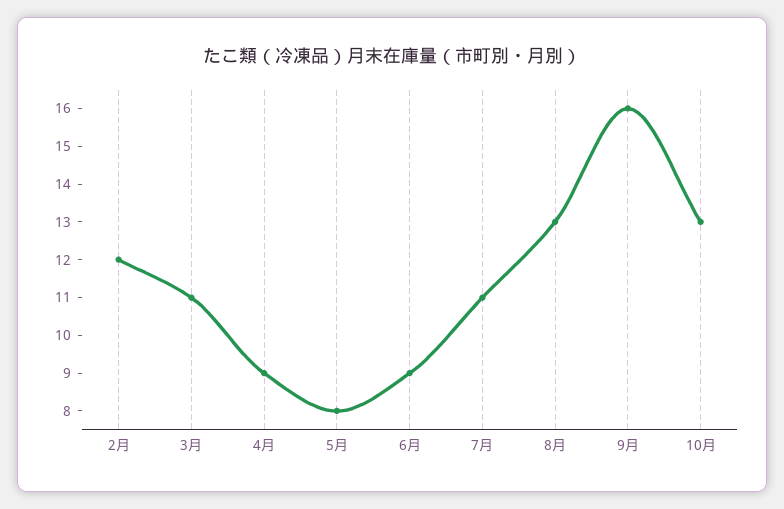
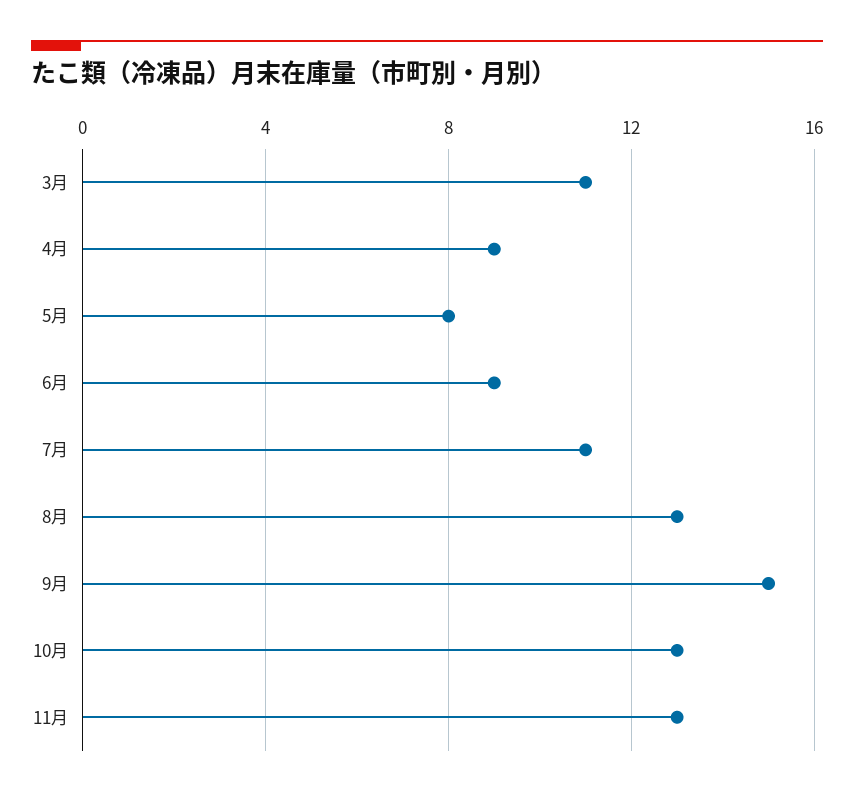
2月: 12 -> none
9月: 16 -> 15
11月: none -> 13

